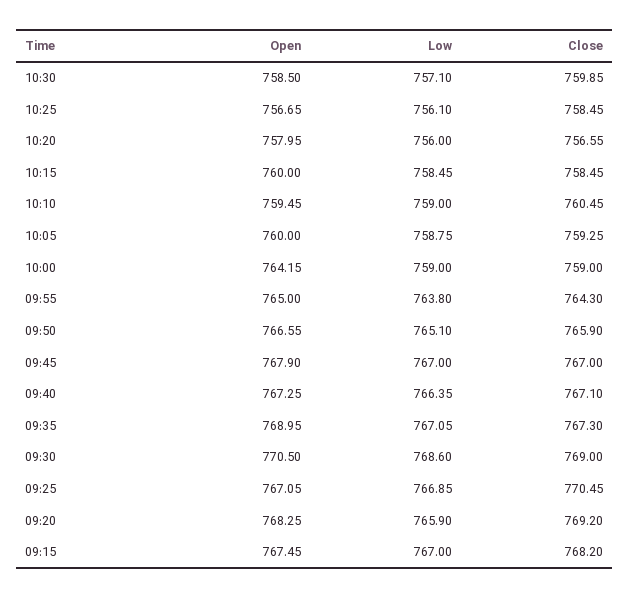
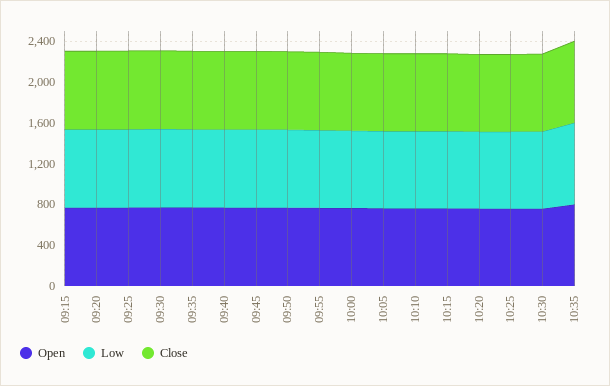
Open, 10:35: none -> 800
Low, 10:35: none -> 800
Close, 10:35: none -> 800

